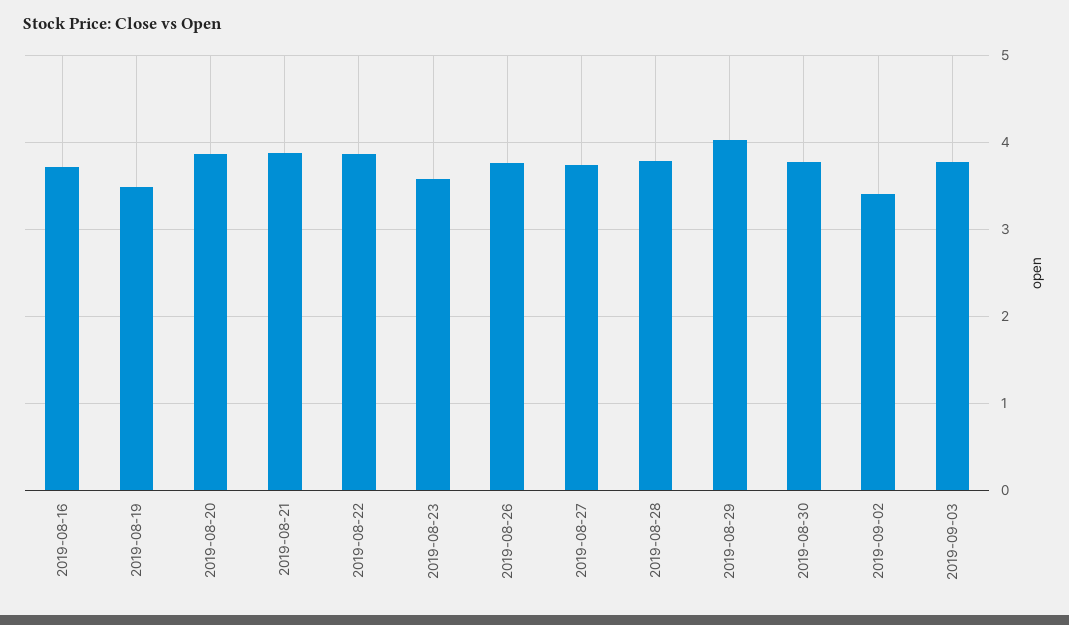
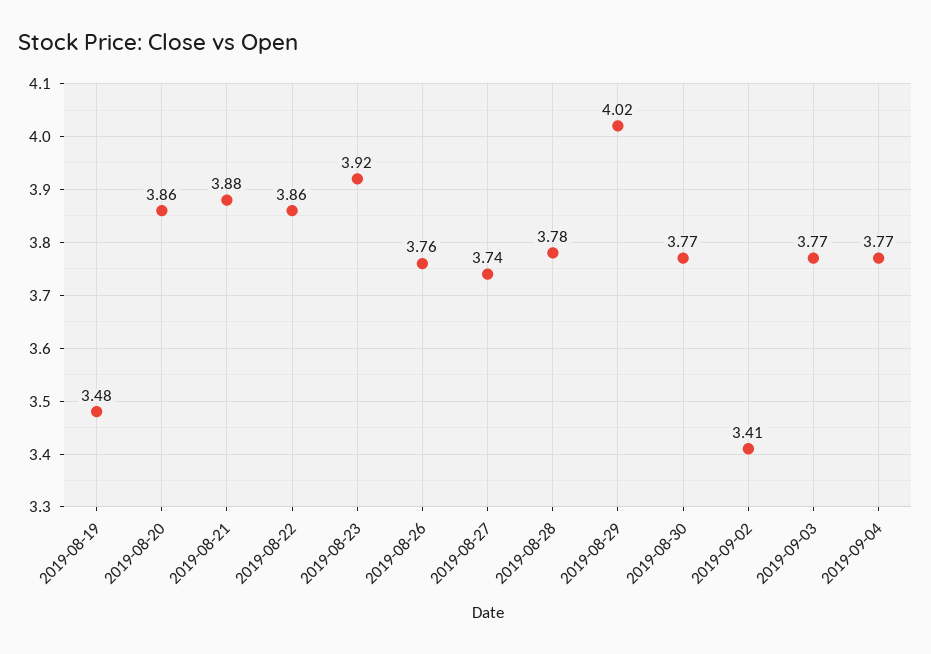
2019-08-16: 3.7 -> none
2019-08-23: 3.6 -> 3.92
2019-09-04: none -> 3.77

